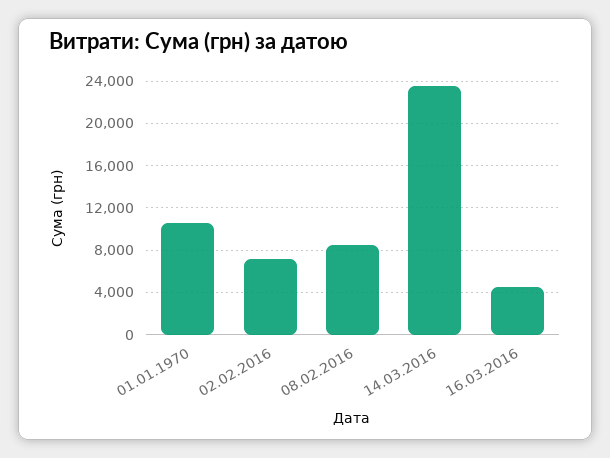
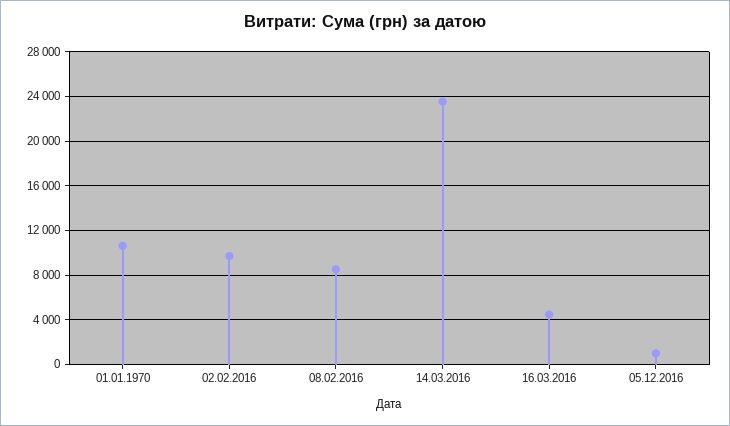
02.02.2016: 7000 -> 10000
05.12.2016: none -> 1000

